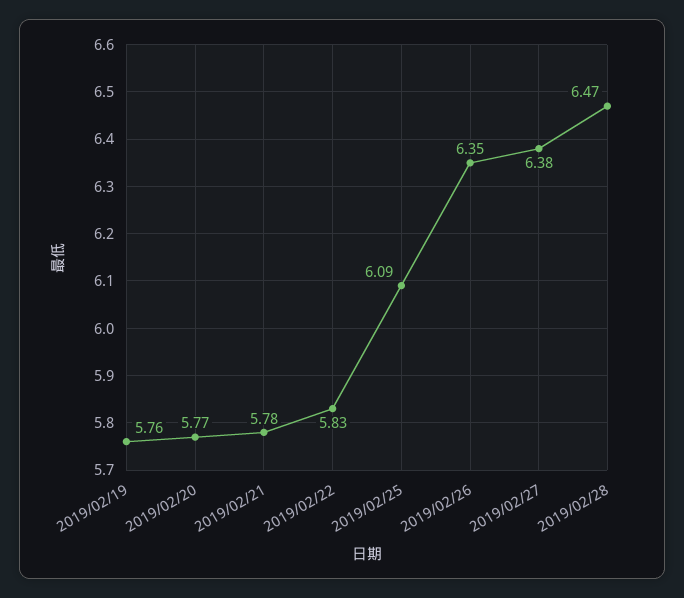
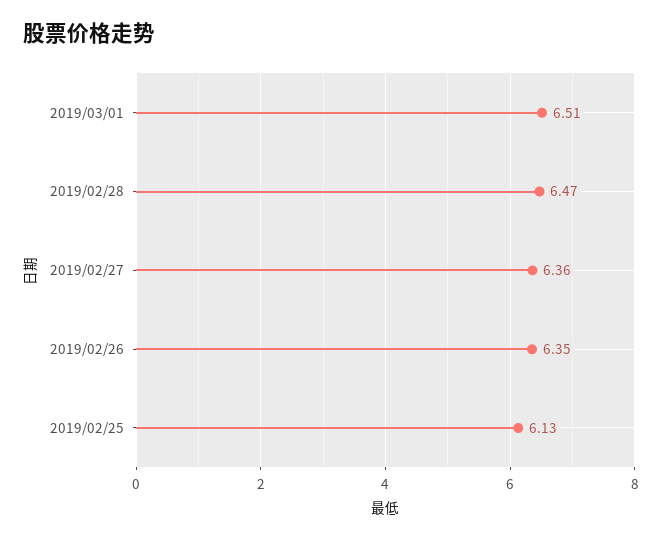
2019/02/19: 5.76 -> none
2019/02/20: 5.77 -> none
2019/02/21: 5.78 -> none
2019/02/22: 5.83 -> none
2019/02/25: 6.09 -> 6.13
2019/02/27: 6.38 -> 6.36
2019/03/01: none -> 6.51

